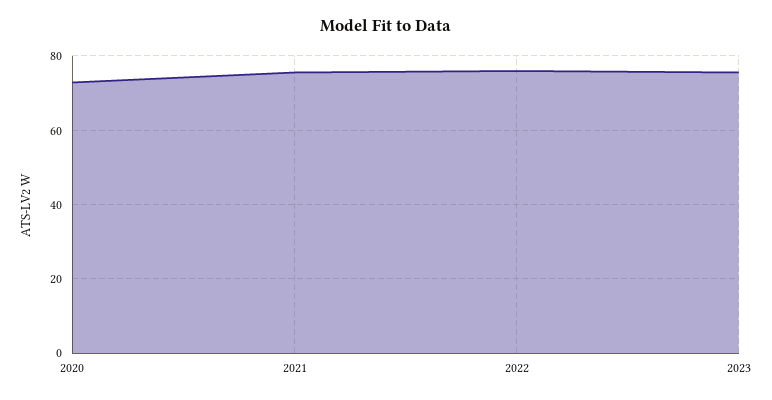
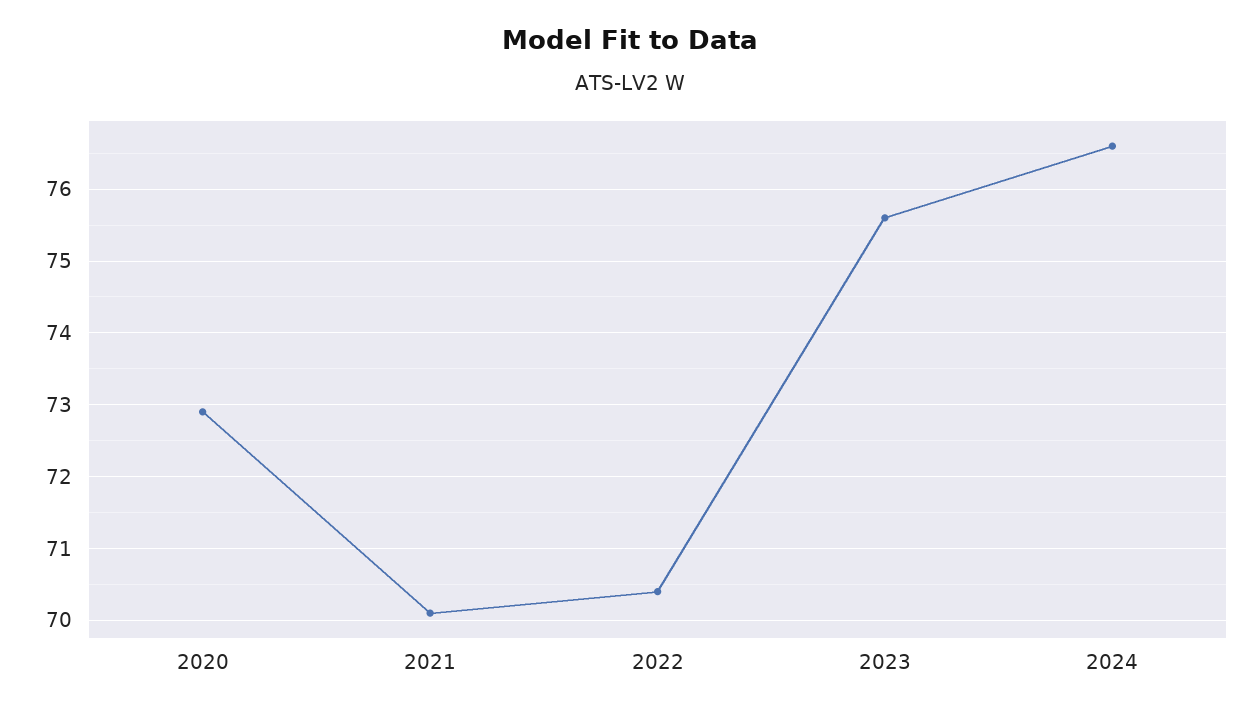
2021: 76 -> 70.1
2022: 76 -> 70.4
2024: none -> 76.6

